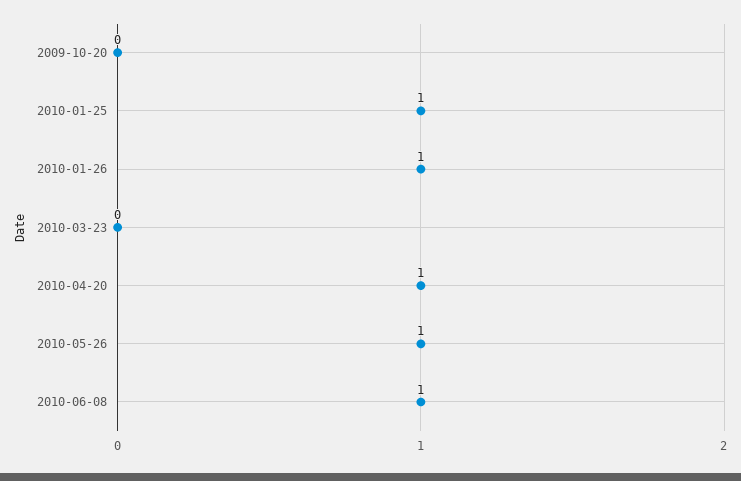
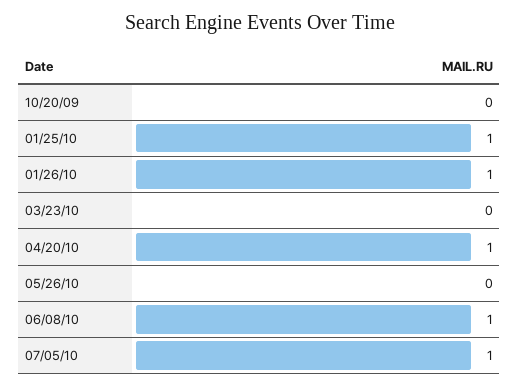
2010-05-26: 1 -> 0
07/05/10: none -> 1

